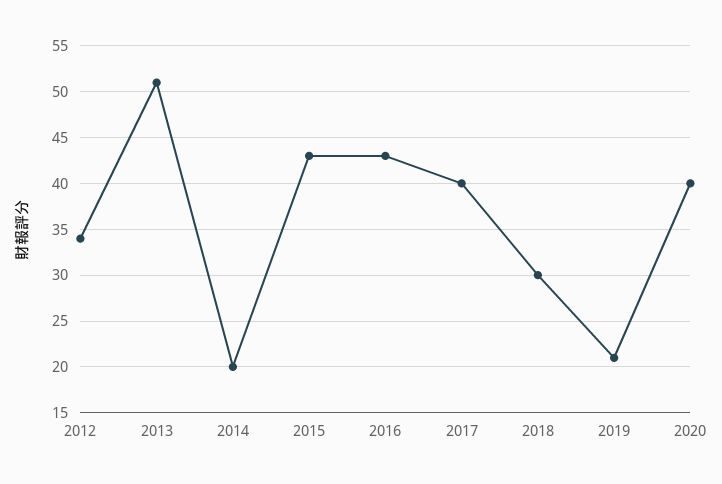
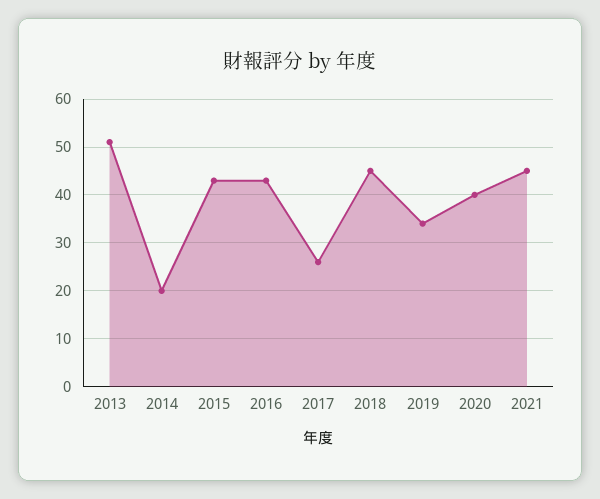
2012: 34 -> none
2017: 40 -> 25
2018: 30 -> 45
2019: 21 -> 35
2021: none -> 45

